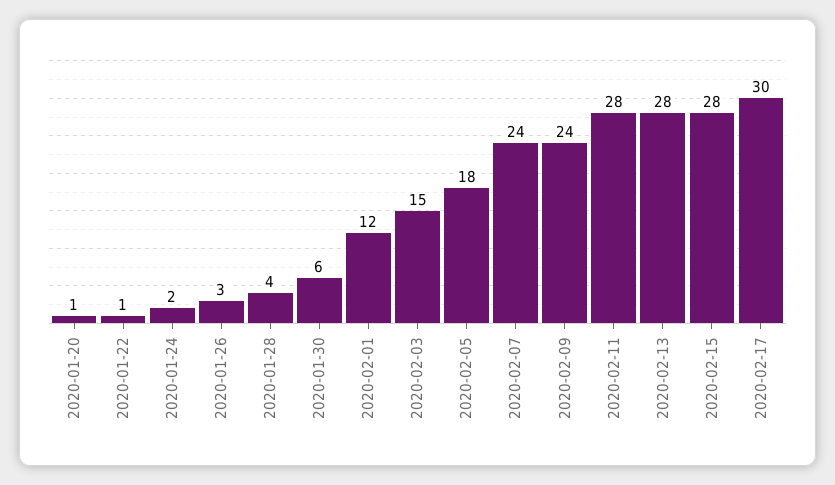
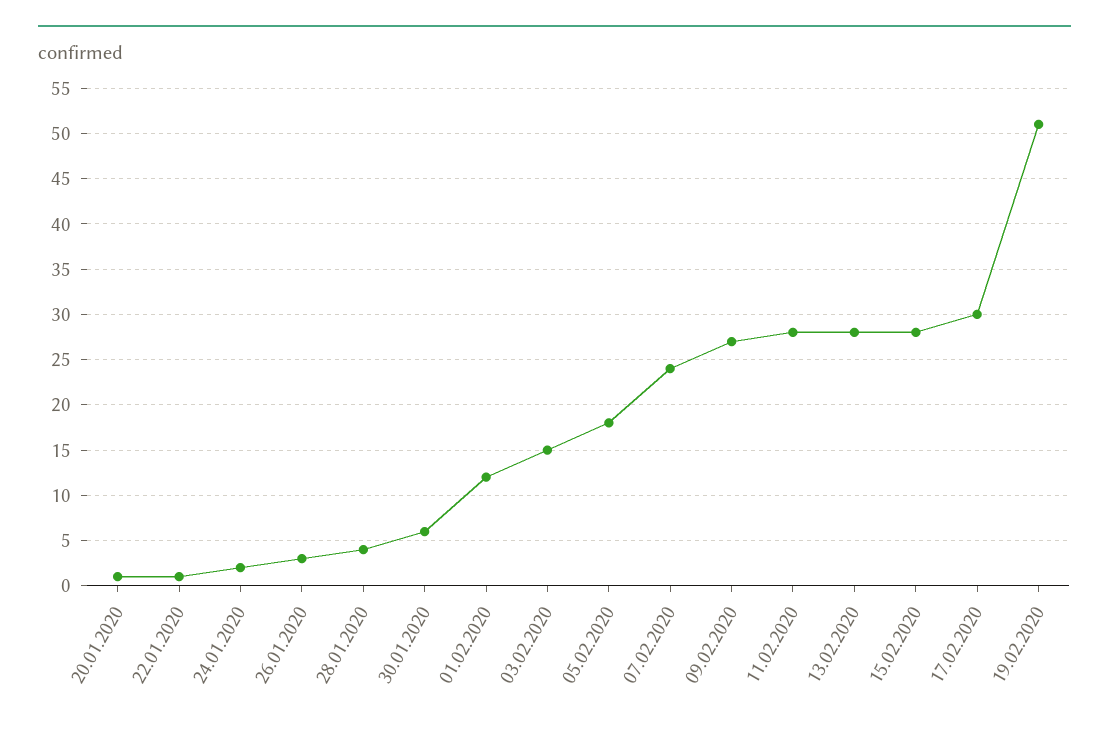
2020-02-09: 24 -> 27
19.02.2020: none -> 51

